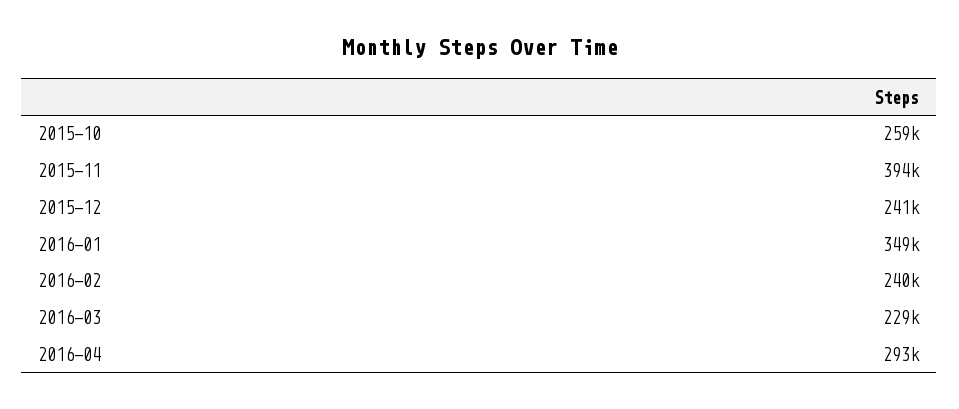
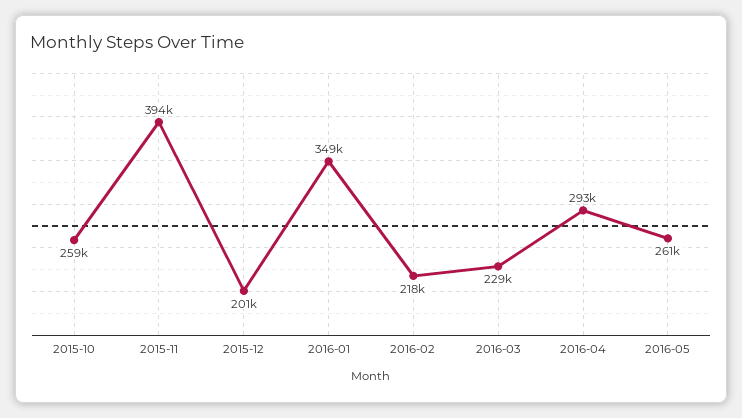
2015-12: 241000 -> 201000
2016-02: 240000 -> 218000
2016-05: none -> 261000

